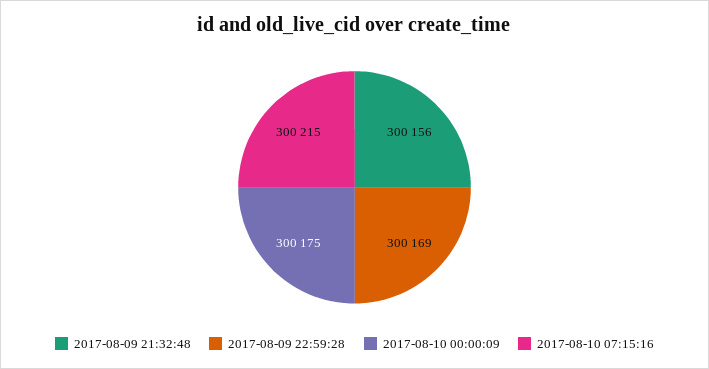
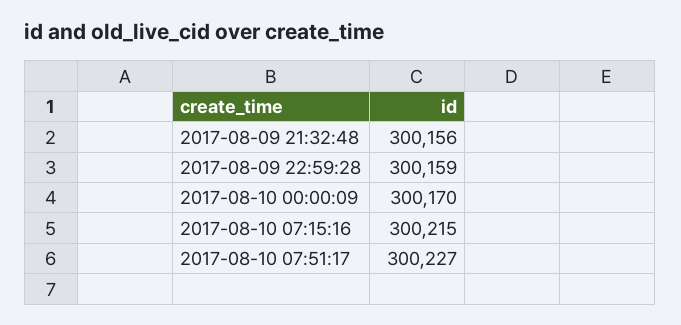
2017-08-09 22:59:28: 300169 -> 300159
2017-08-10 00:00:09: 300175 -> 300170
2017-08-10 07:51:17: none -> 300227

